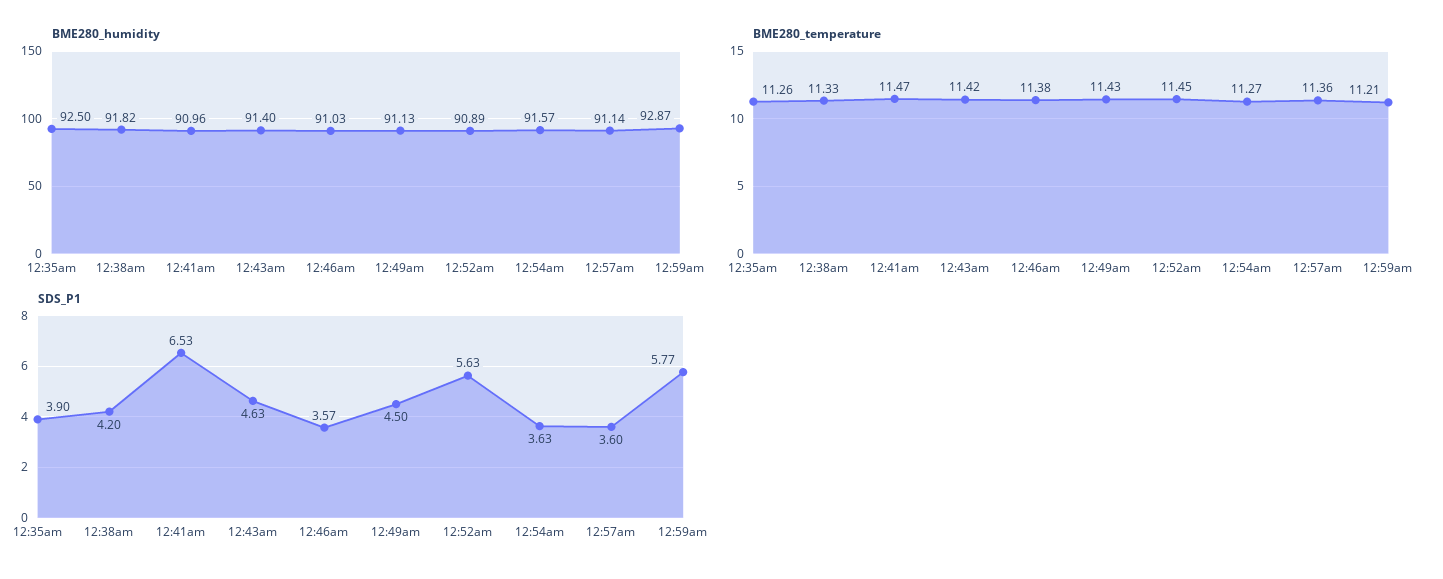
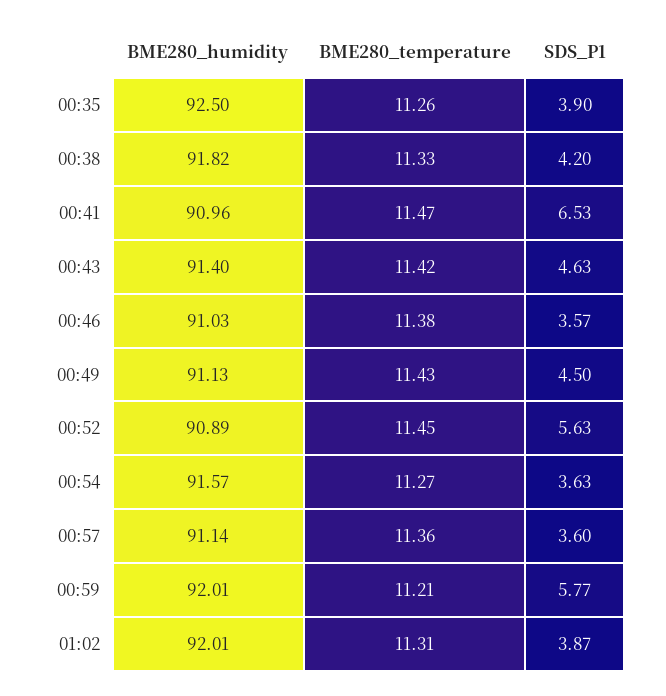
BME280_humidity, 12:59am: 92.87 -> 92.01
BME280_humidity, 01:02: none -> 92.01
BME280_temperature, 01:02: none -> 11.31
SDS_P1, 01:02: none -> 3.87

